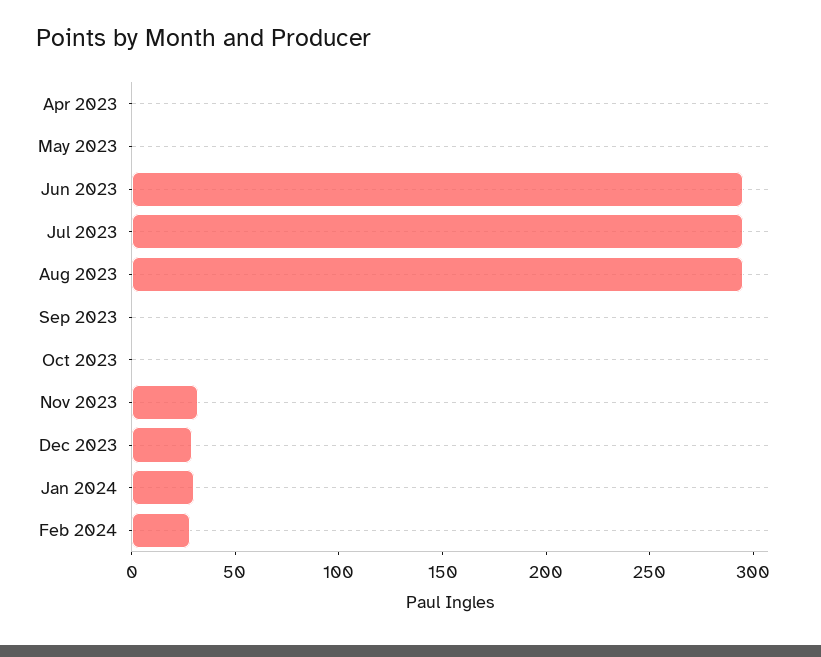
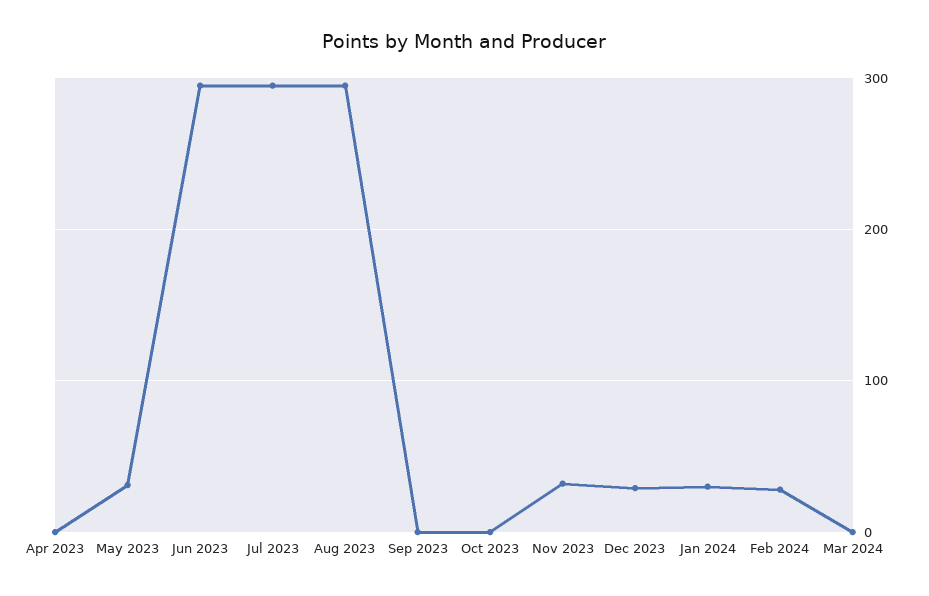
May 2023: 0 -> 30
Mar 2024: none -> 0

